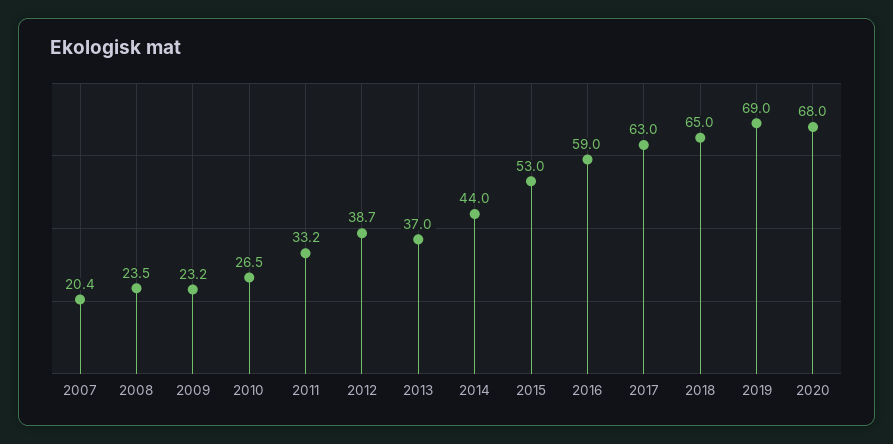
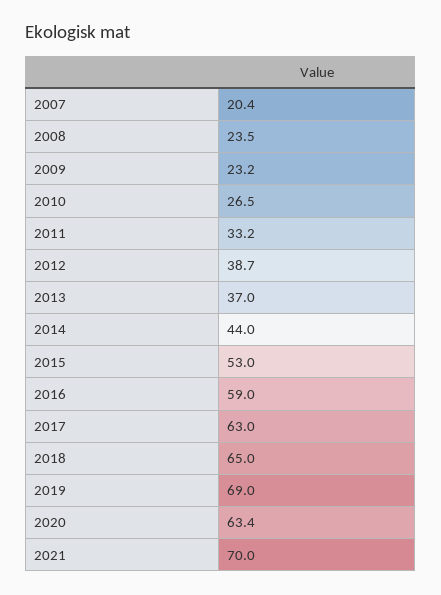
2020: 68 -> 63.4
2021: none -> 70

